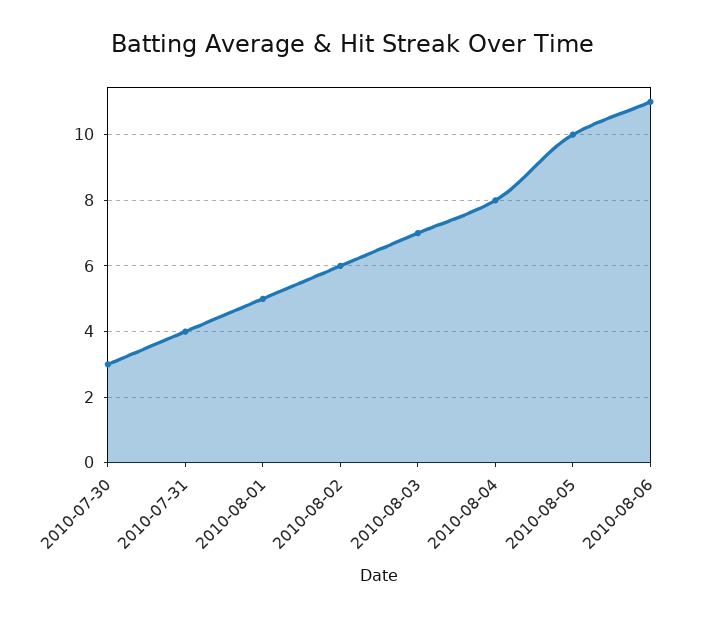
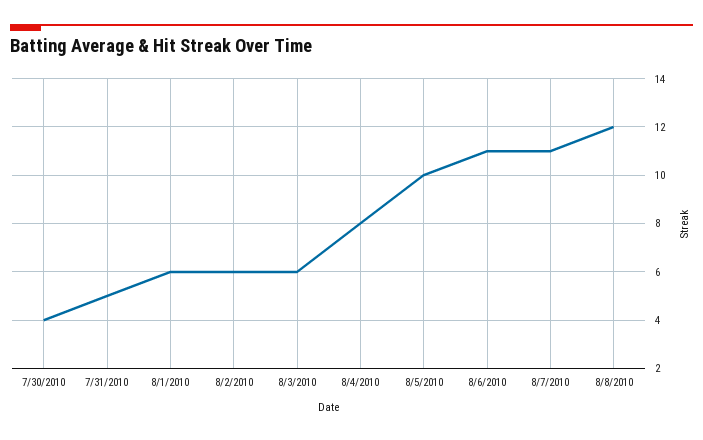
2010-07-30: 3 -> 4
2010-07-31: 4 -> 5
2010-08-01: 5 -> 6
2010-08-03: 7 -> 6
8/7/2010: none -> 11
8/8/2010: none -> 12

